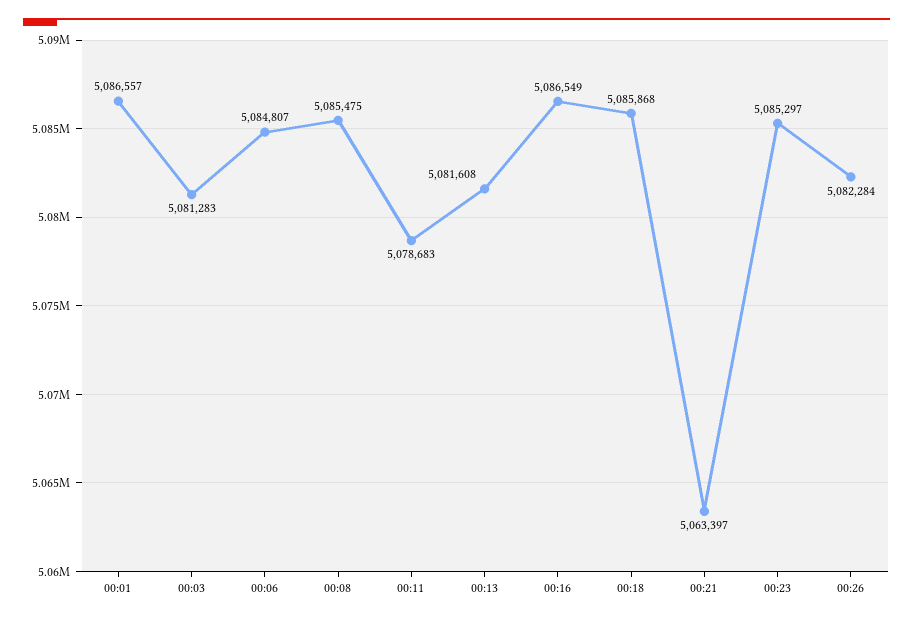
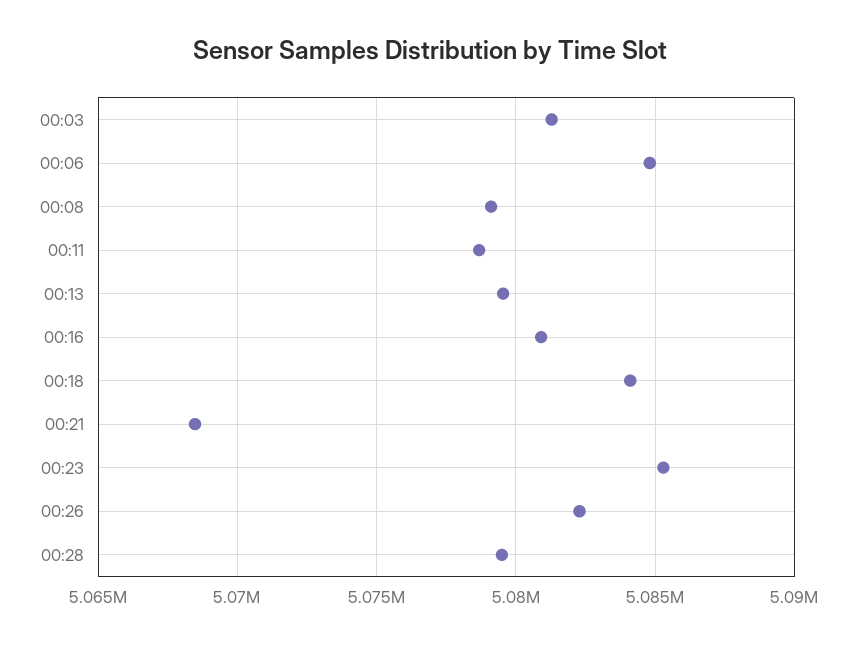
00:01: 5086557 -> none
00:08: 5085475 -> 5079000
00:13: 5081608 -> 5079500
00:16: 5086549 -> 5081000
00:18: 5085868 -> 5084000
00:21: 5063397 -> 5068500
00:28: none -> 5079500

